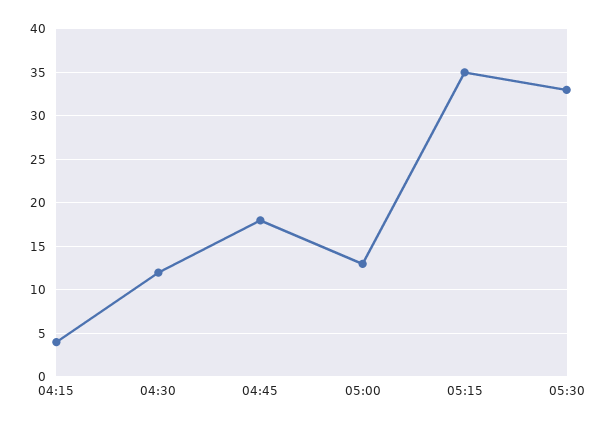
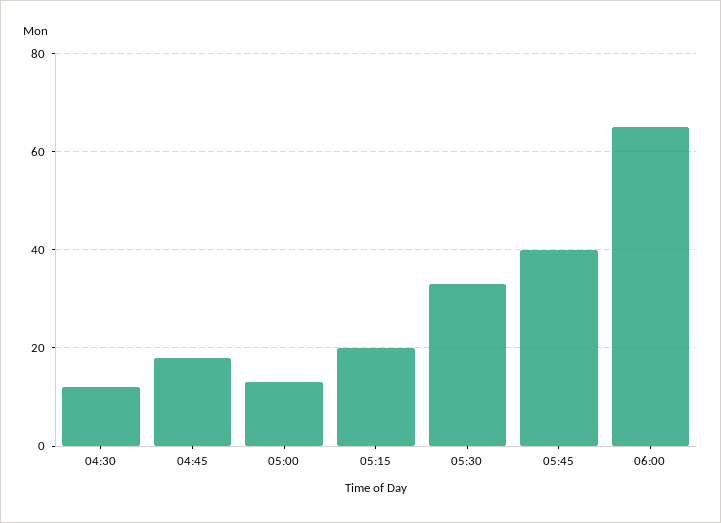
04:15: 4 -> none
05:15: 35 -> 20
05:45: none -> 40
06:00: none -> 65

